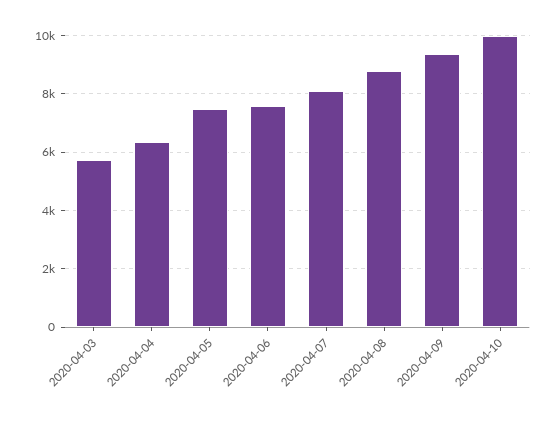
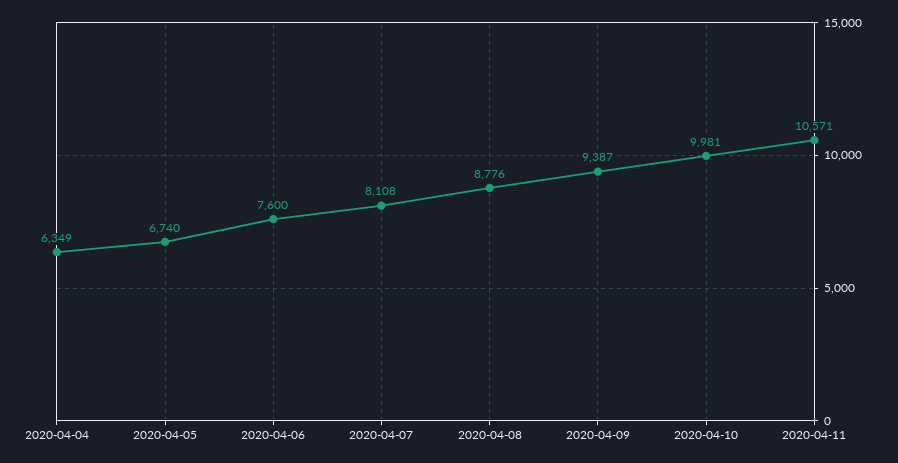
2020-04-03: 5750 -> none
2020-04-05: 7500 -> 6740
2020-04-11: none -> 10571

